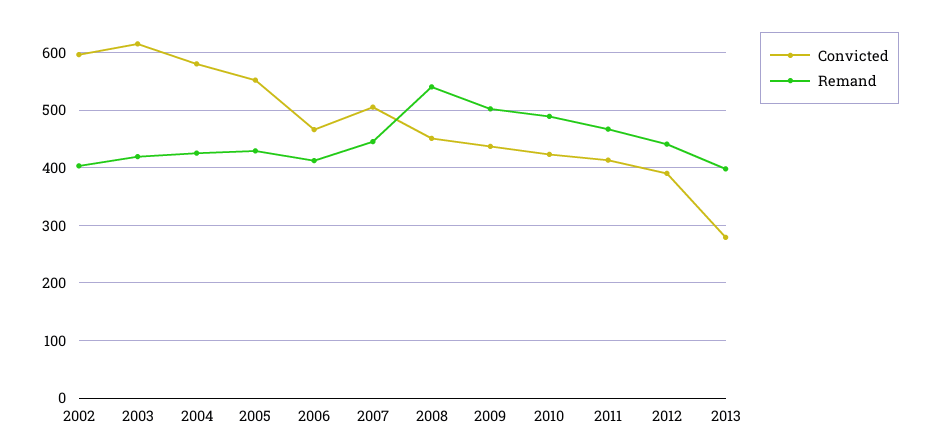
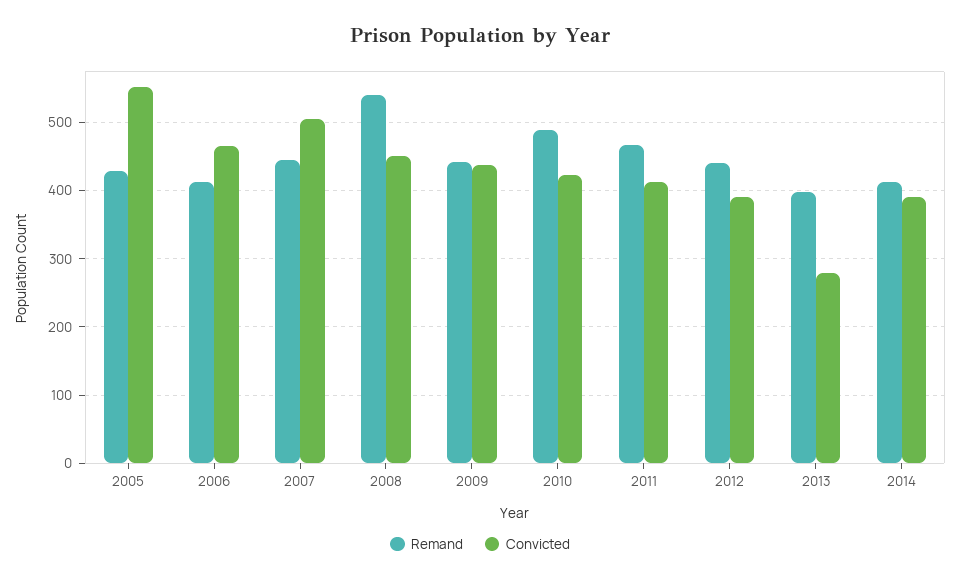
Convicted, 2002: 600 -> none
Remand, 2002: 400 -> none
Convicted, 2003: 620 -> none
Remand, 2003: 420 -> none
Convicted, 2004: 580 -> none
Remand, 2004: 420 -> none
Remand, 2009: 500 -> 440
Remand, 2014: none -> 410
Convicted, 2014: none -> 390

